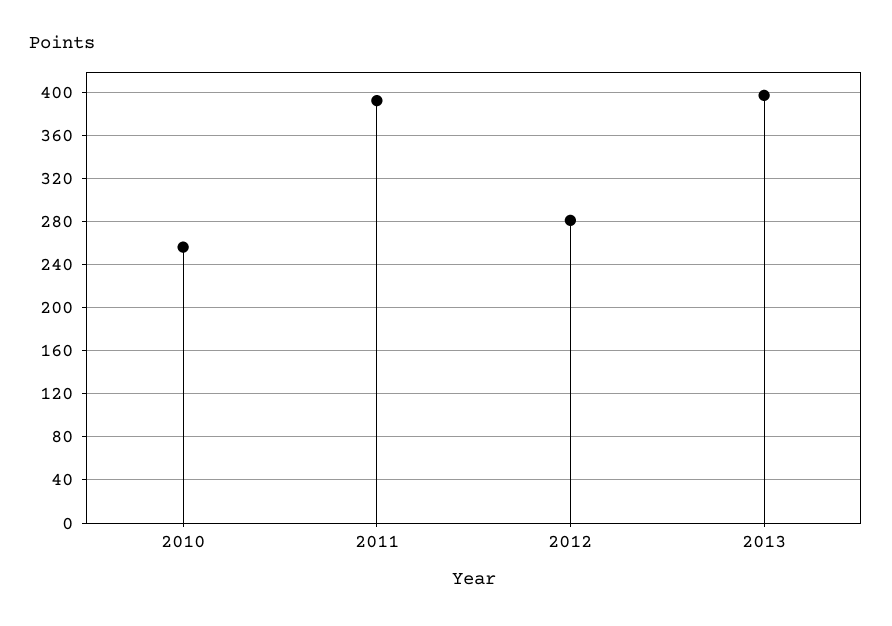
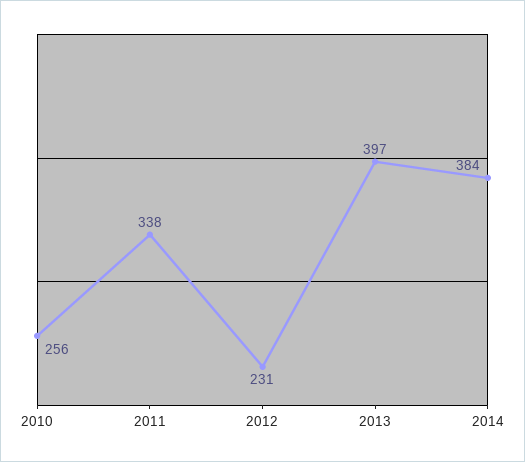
2011: 390 -> 338
2012: 280 -> 231
2014: none -> 384

